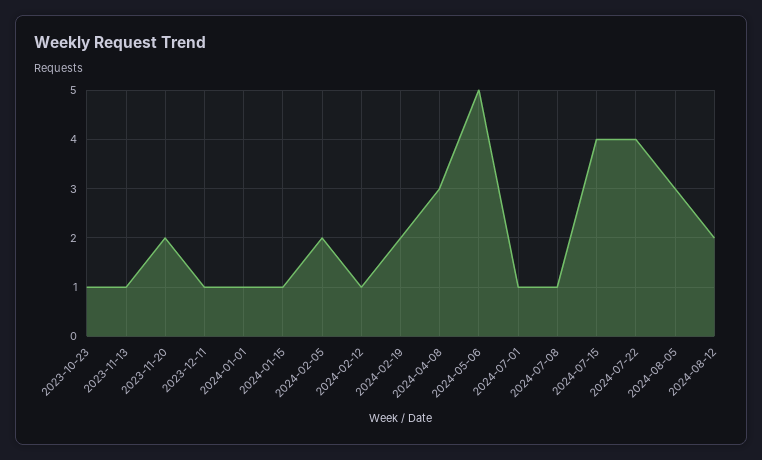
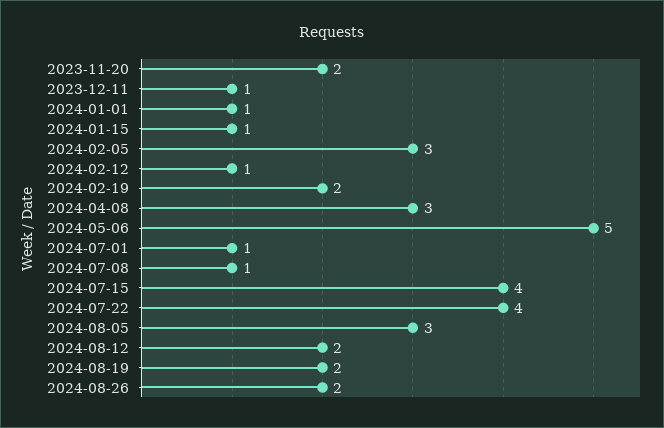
2023-10-23: 1 -> none
2023-11-13: 1 -> none
2024-02-05: 2 -> 3
2024-08-19: none -> 2
2024-08-26: none -> 2

